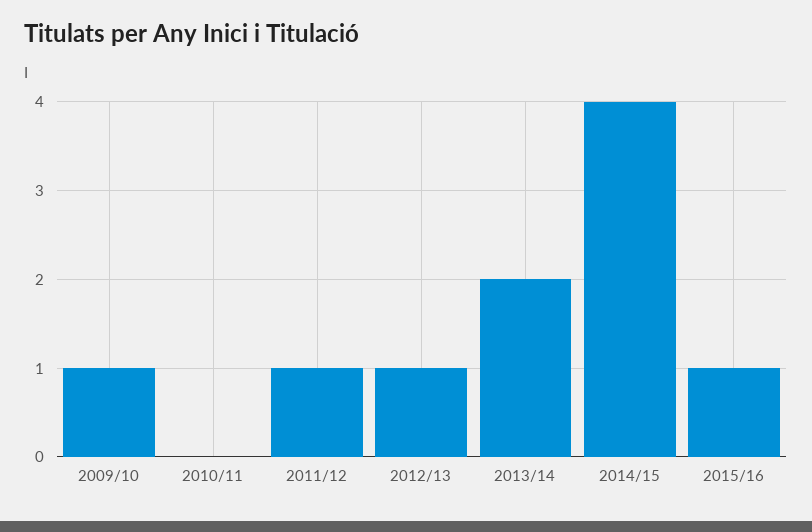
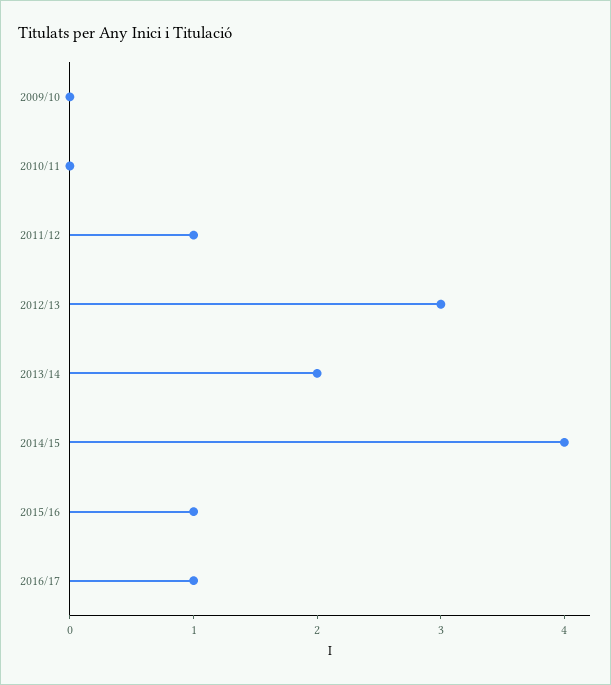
2009/10: 1 -> 0
2012/13: 1 -> 3
2016/17: none -> 1

